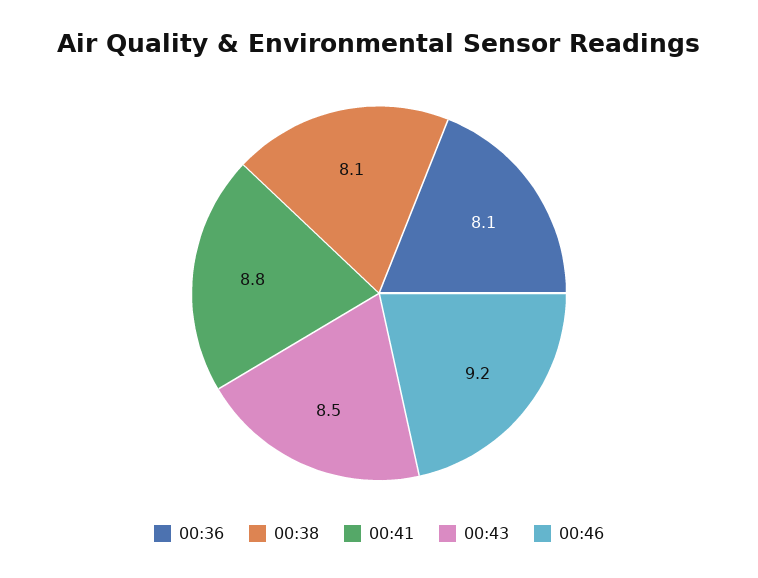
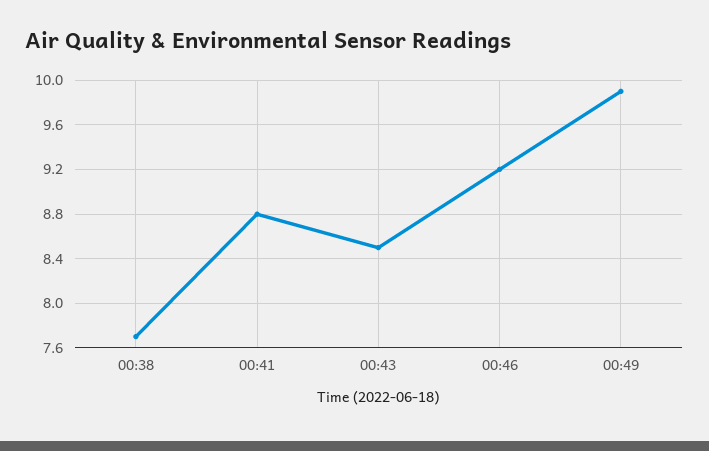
00:36: 8.1 -> none
00:38: 8.1 -> 7.7
00:49: none -> 9.9

